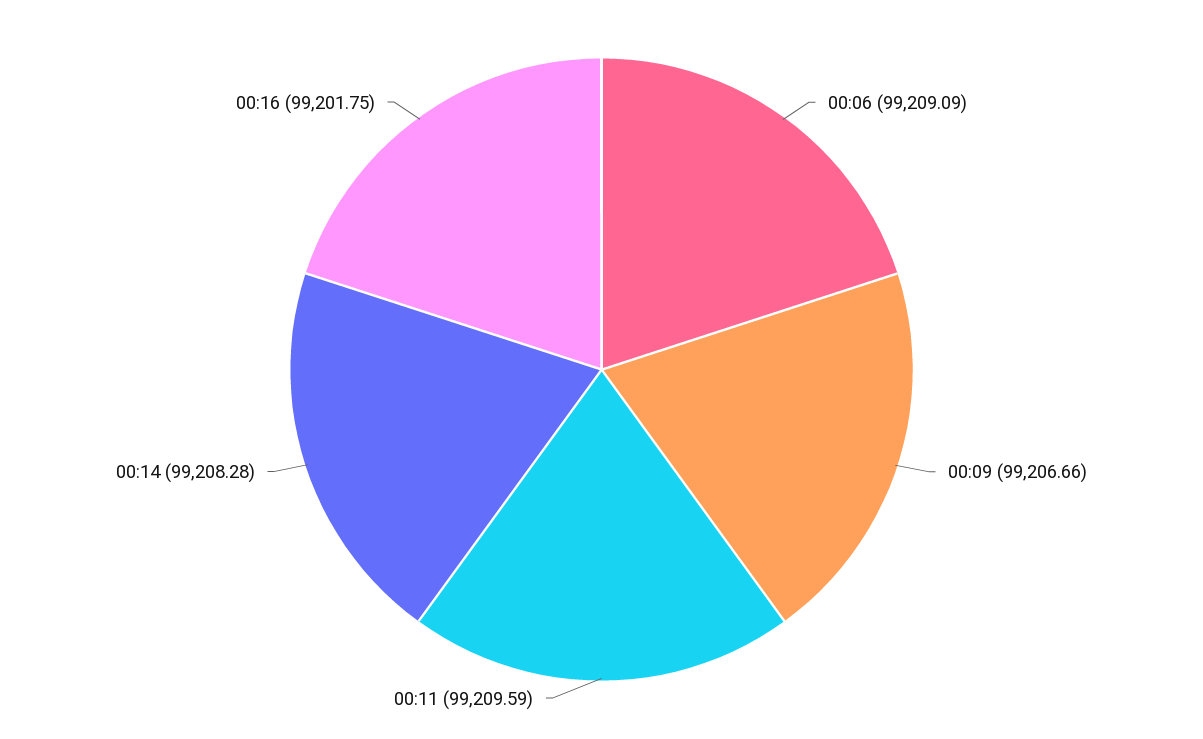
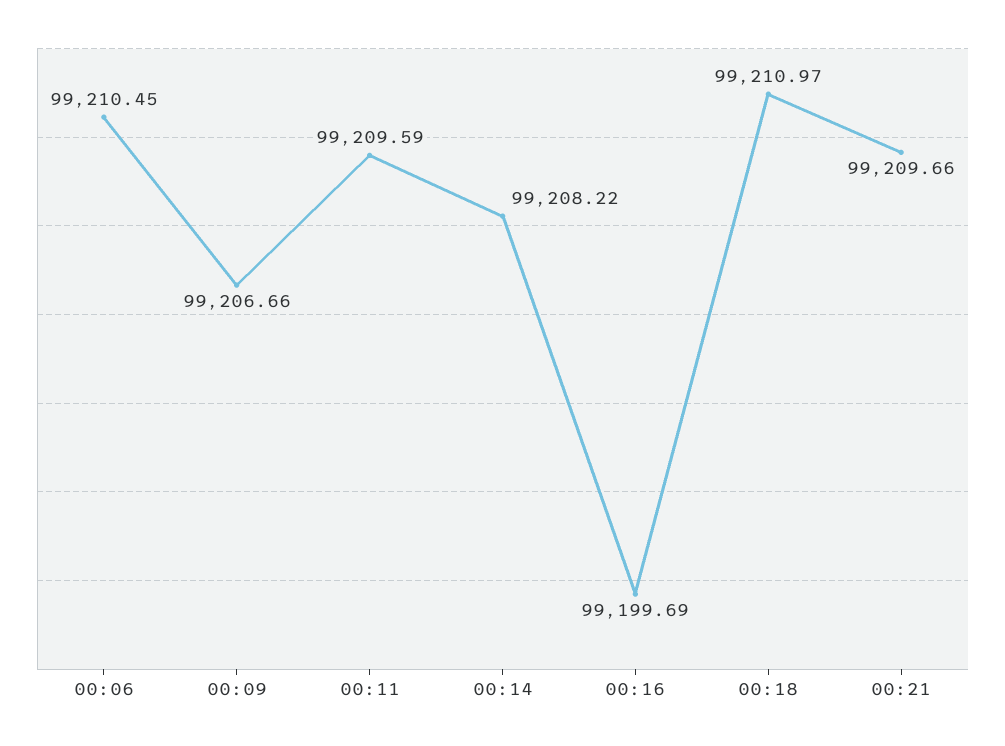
00:06: 99209.09 -> 99210.45
00:14: 99208.28 -> 99208.22
00:16: 99201.75 -> 99199.69
00:18: none -> 99210.97
00:21: none -> 99209.66

